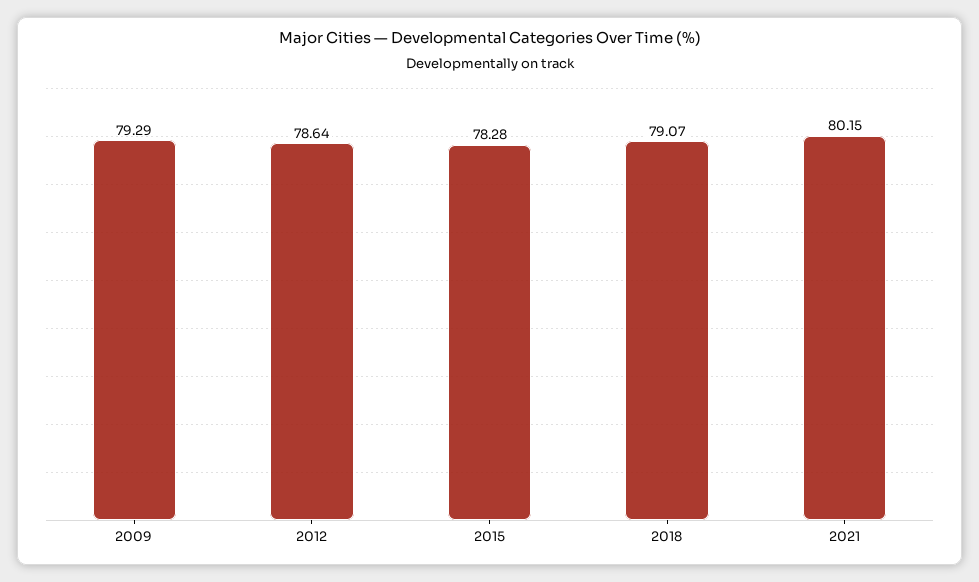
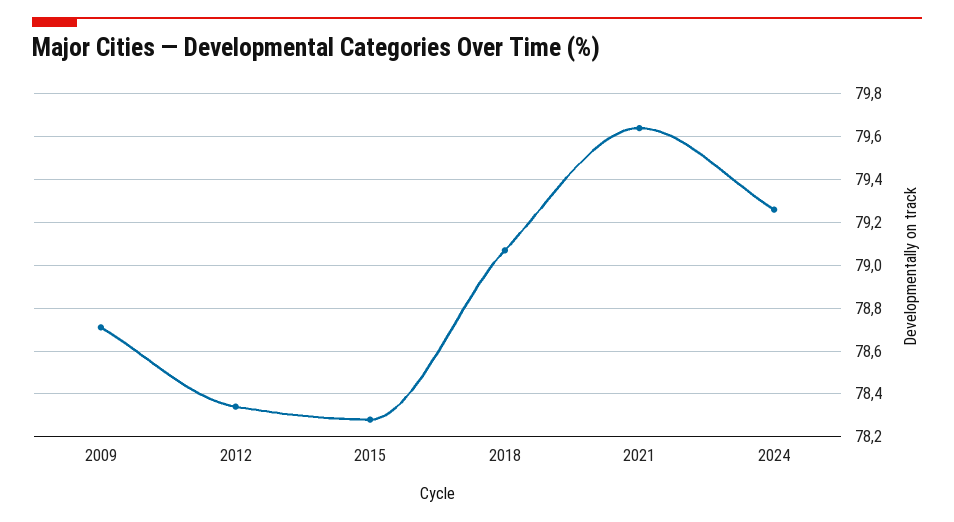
2009: 79.29 -> 78.7
2012: 78.64 -> 78.35
2021: 80.15 -> 79.65
2024: none -> 79.25

